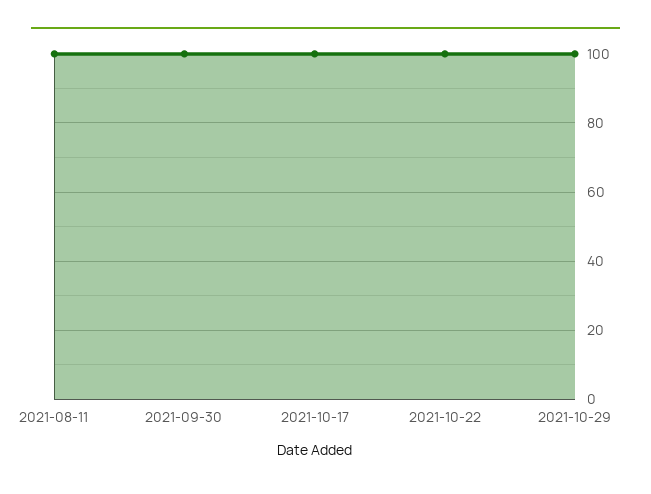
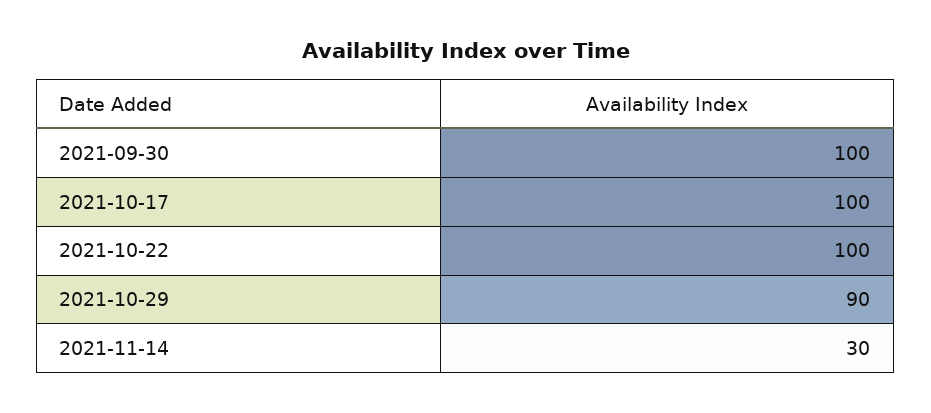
2021-08-11: 100 -> none
2021-10-29: 100 -> 90
2021-11-14: none -> 30

